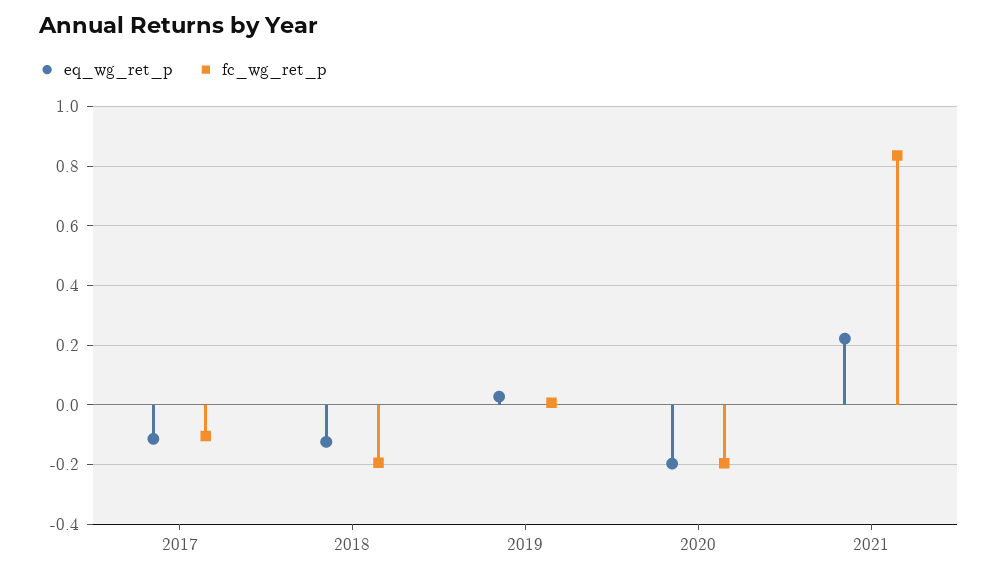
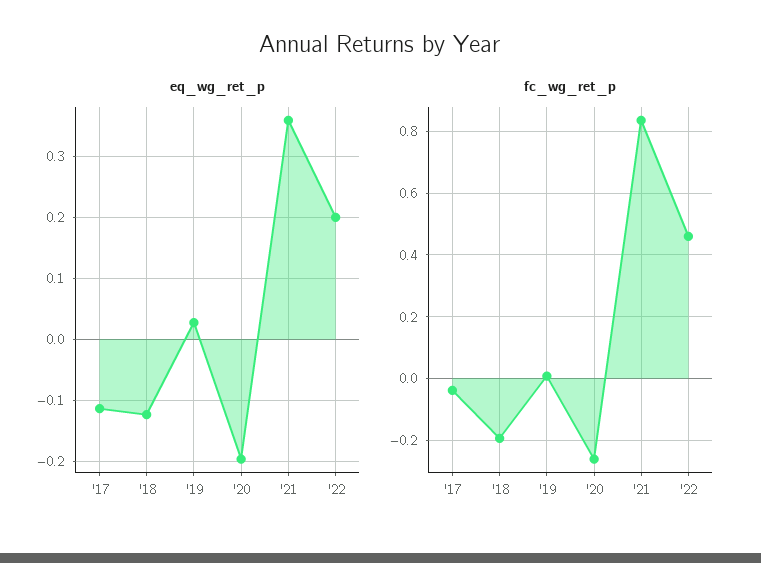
fc_wg_ret_p, 2017: -0.1 -> -0.04
fc_wg_ret_p, 2020: -0.2 -> -0.26
eq_wg_ret_p, 2021: 0.225 -> 0.36
eq_wg_ret_p, '22: none -> 0.2
fc_wg_ret_p, '22: none -> 0.46

